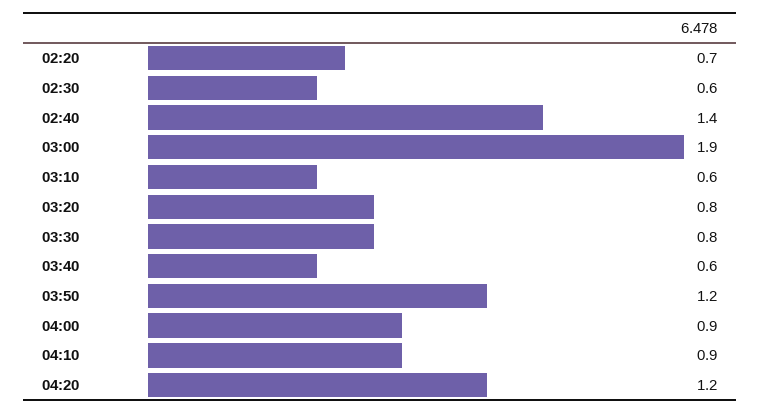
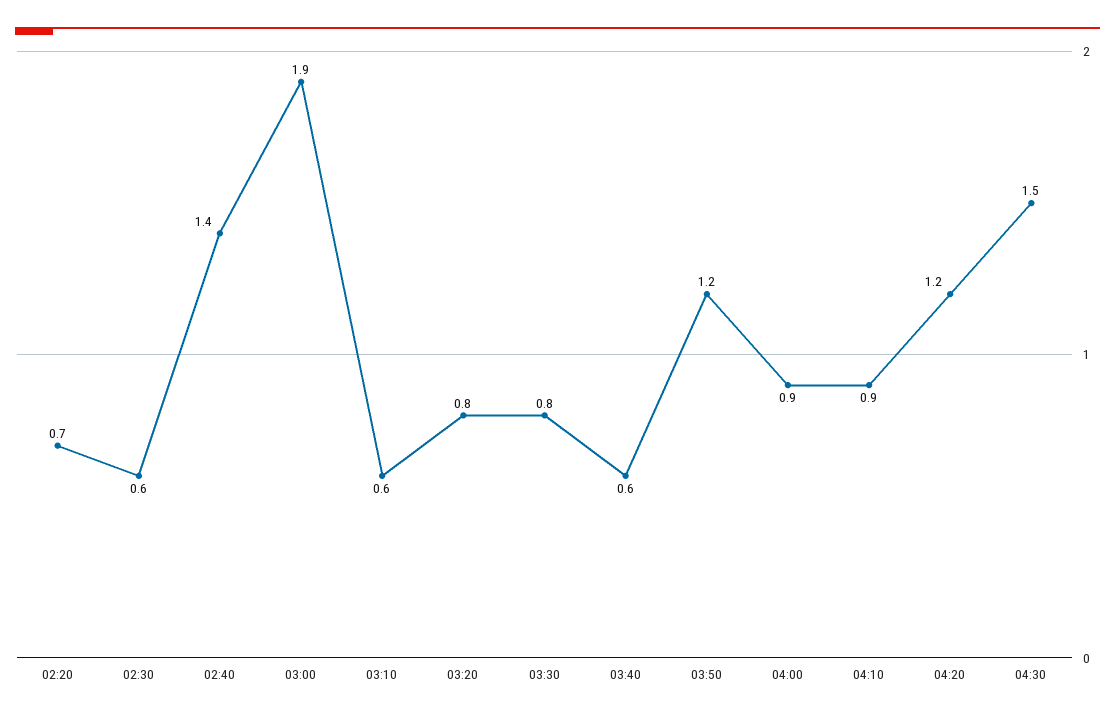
04:30: none -> 1.5

